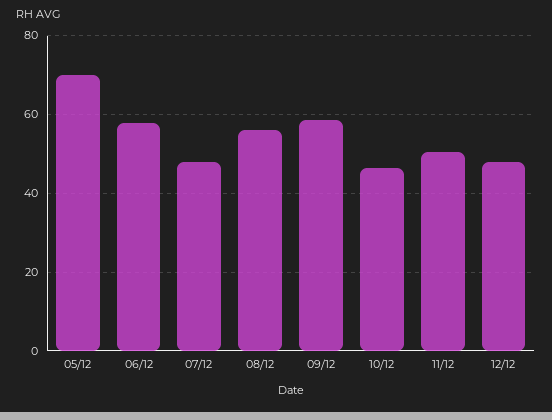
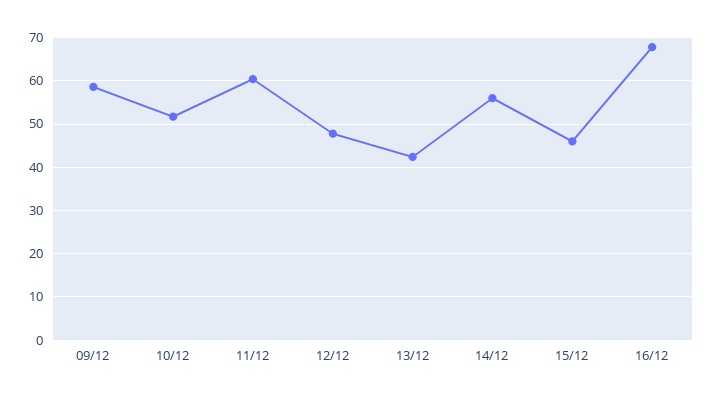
05/12: 70 -> none
06/12: 58 -> none
07/12: 48 -> none
08/12: 56 -> none
10/12: 46 -> 52
11/12: 50 -> 60
13/12: none -> 42
14/12: none -> 56
15/12: none -> 46
16/12: none -> 68

